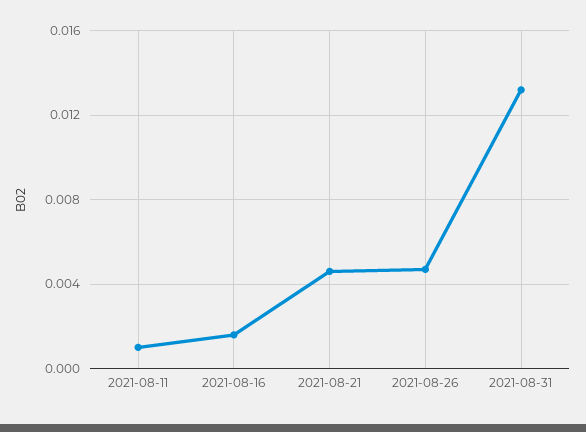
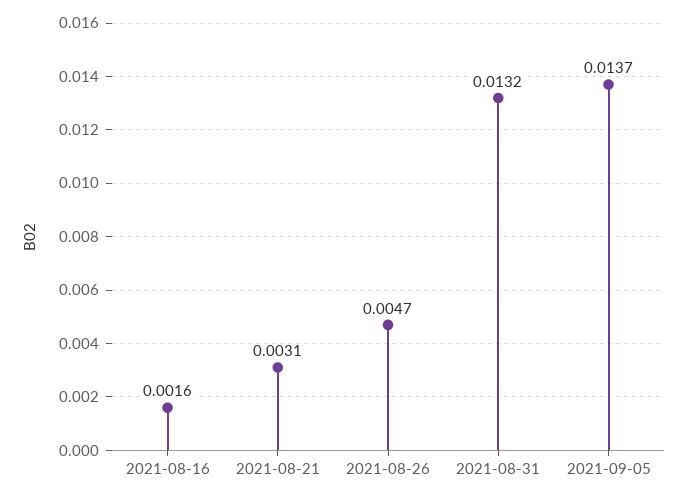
2021-08-11: 0.001 -> none
2021-08-21: 0.0045 -> 0.0031
2021-09-05: none -> 0.0137

